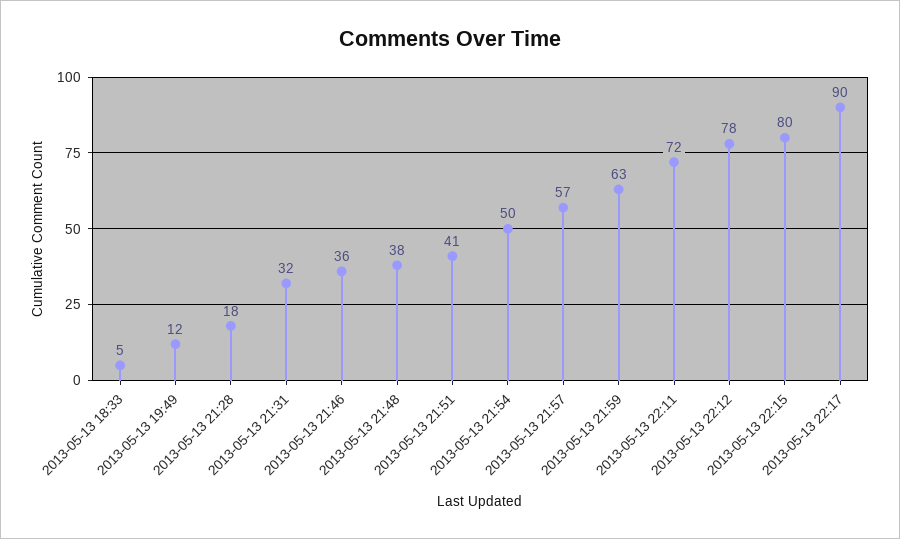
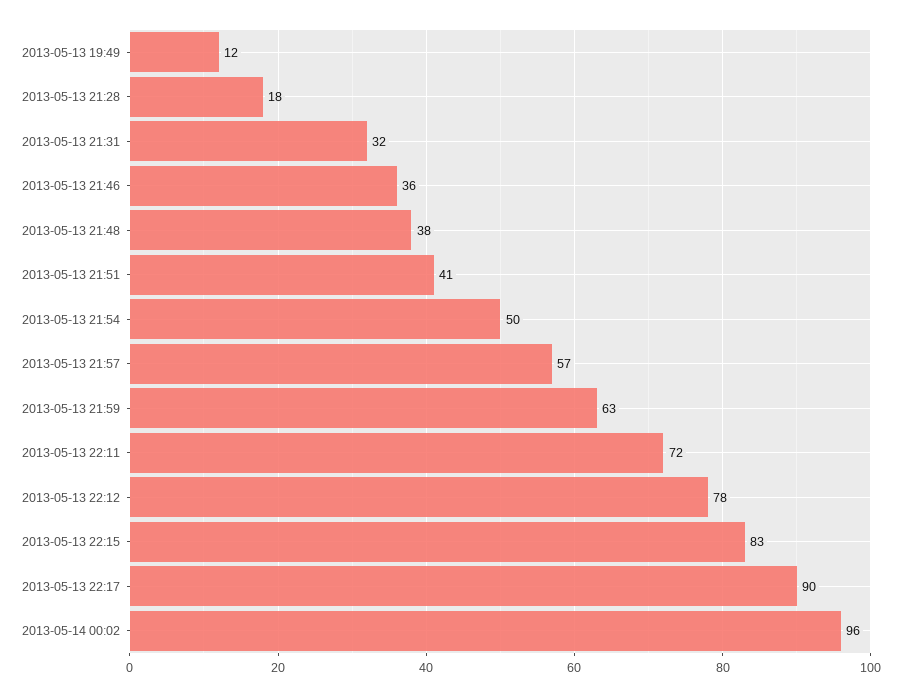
2013-05-13 18:33: 5 -> none
2013-05-13 22:15: 80 -> 83
2013-05-14 00:02: none -> 96

